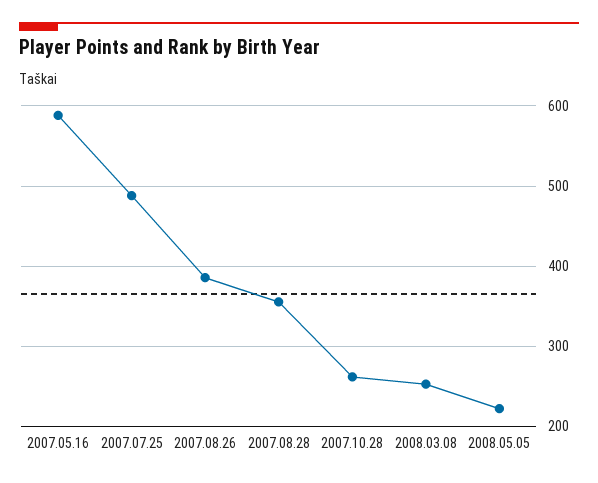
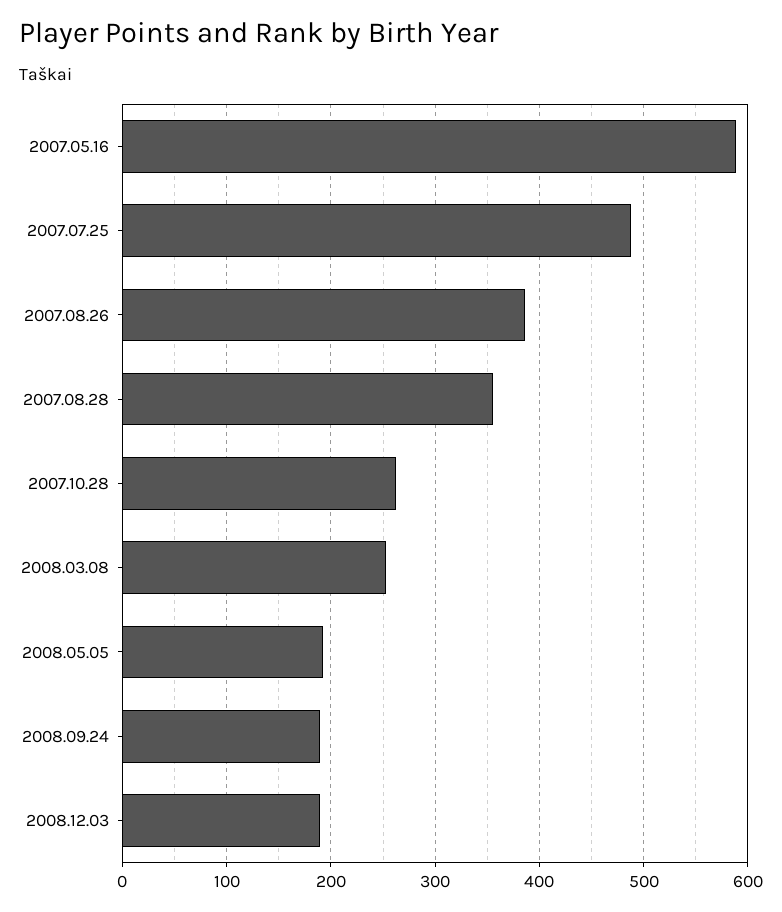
2008.05.05: 220 -> 190
2008.09.24: none -> 190
2008.12.03: none -> 190

